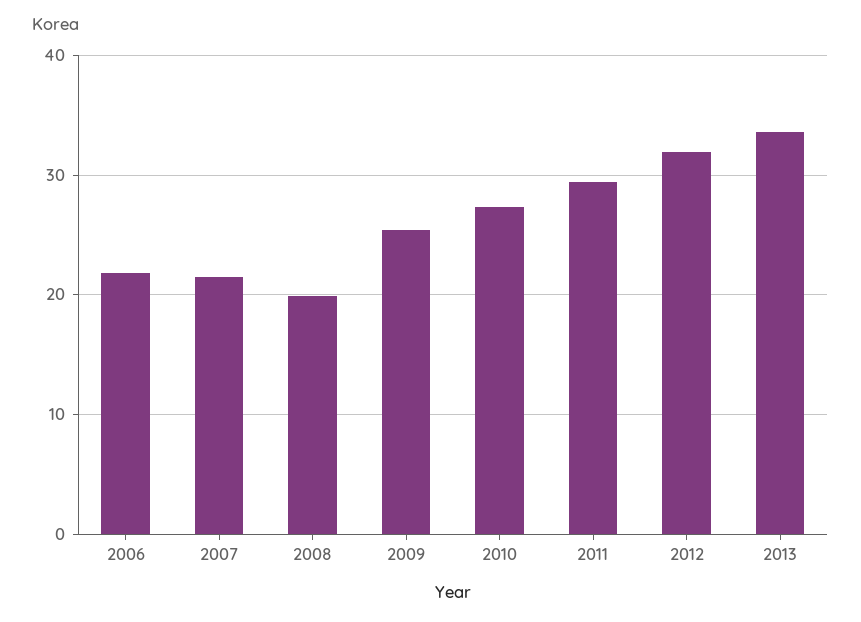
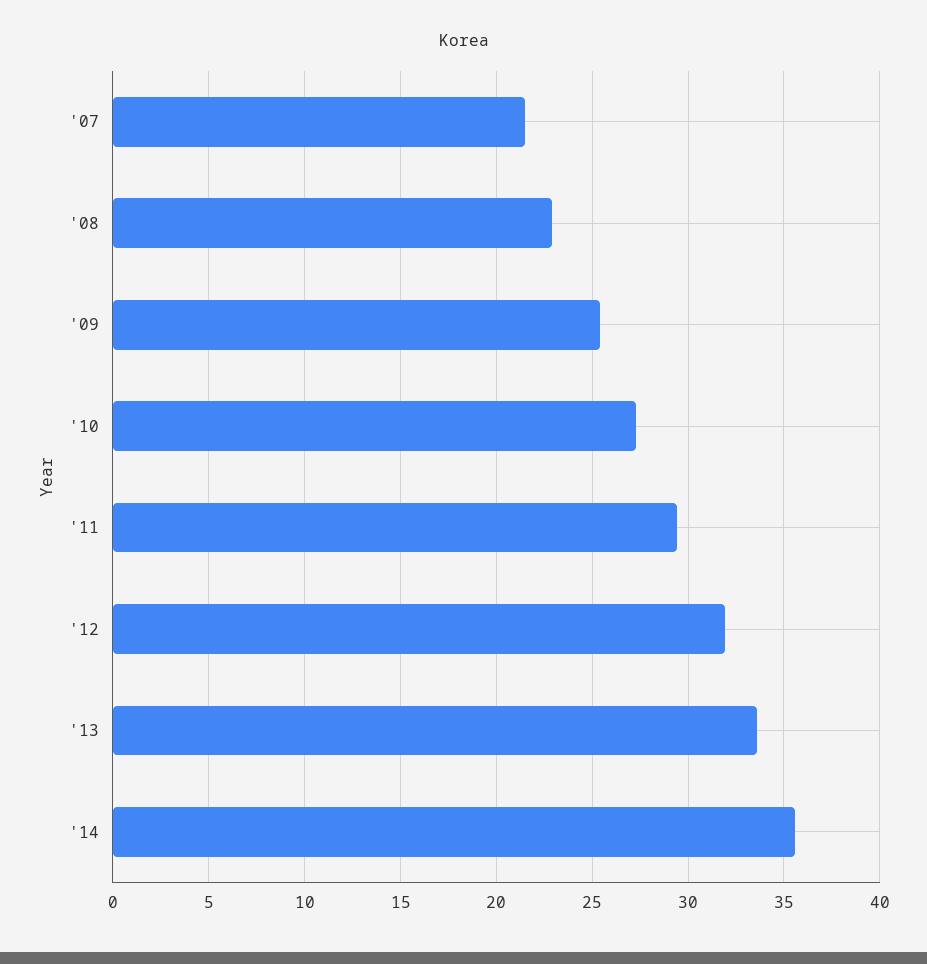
2006: 22 -> none
2008: 20 -> 23
'14: none -> 35.5

